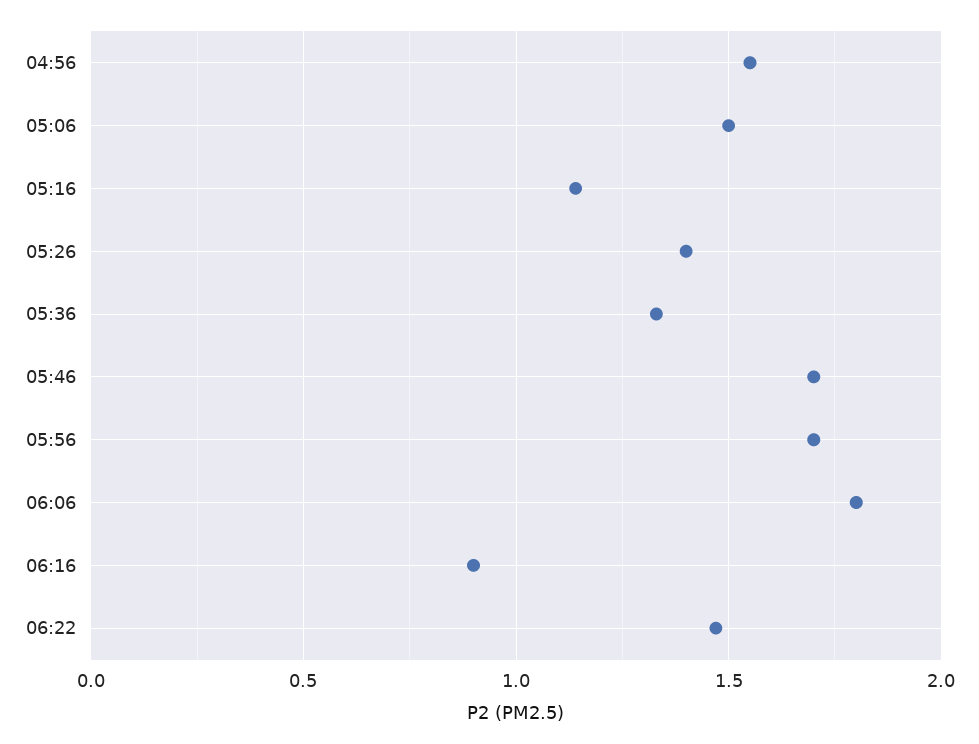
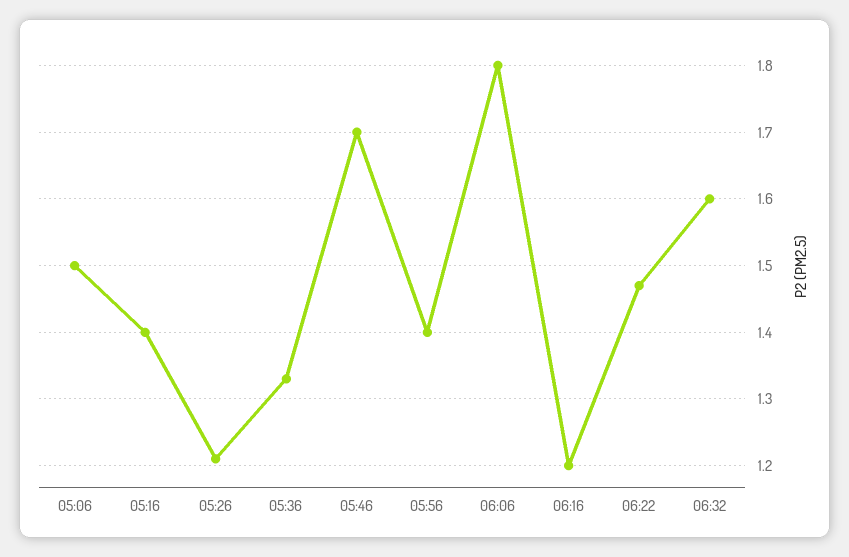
04:56: 1.55 -> none
05:16: 1.15 -> 1.4
05:26: 1.4 -> 1.21
05:56: 1.7 -> 1.4
06:16: 0.9 -> 1.2
06:32: none -> 1.6

